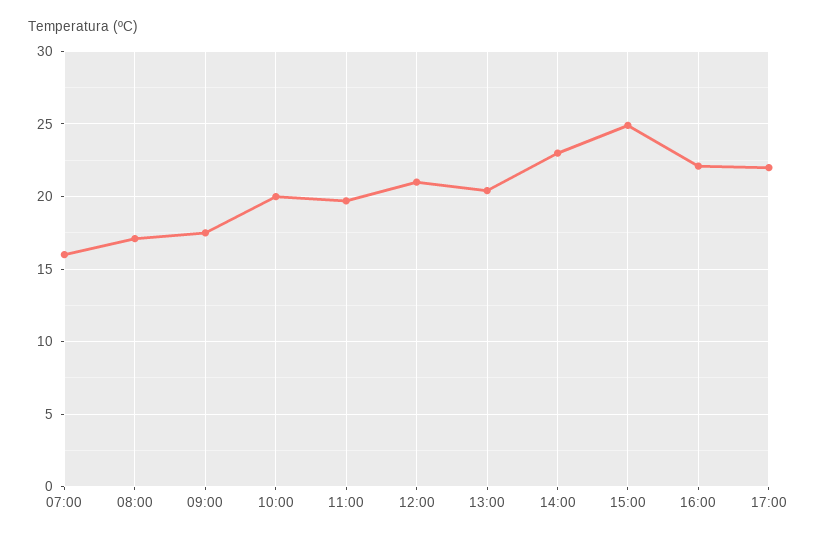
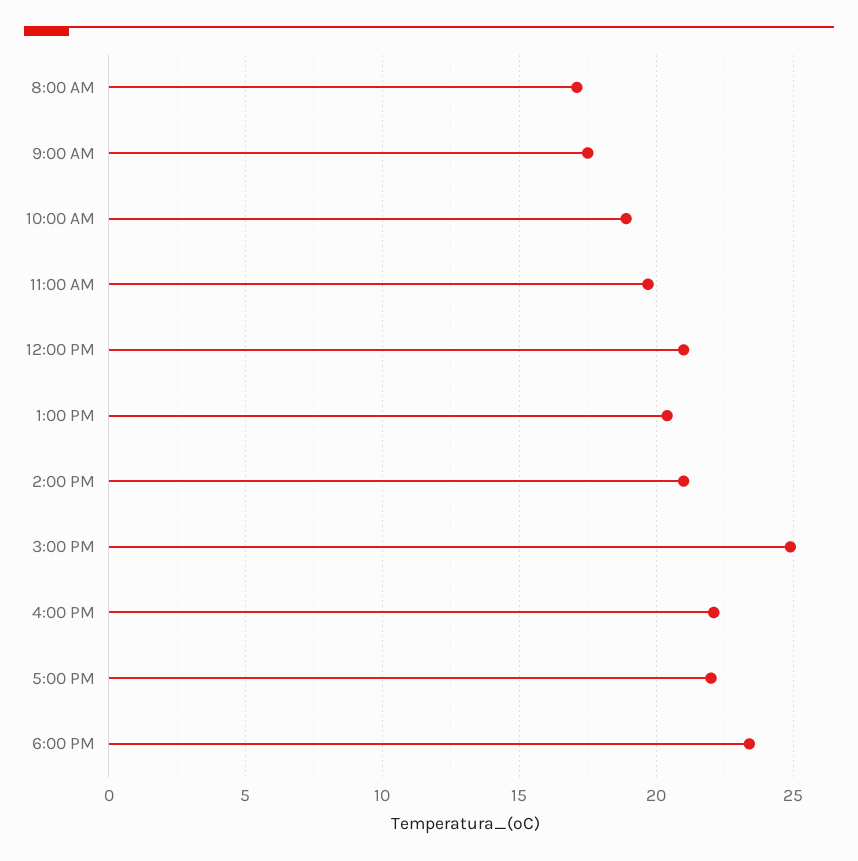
07:00: 16 -> none
10:00: 20 -> 19
14:00: 23 -> 21
6:00 PM: none -> 23.5

